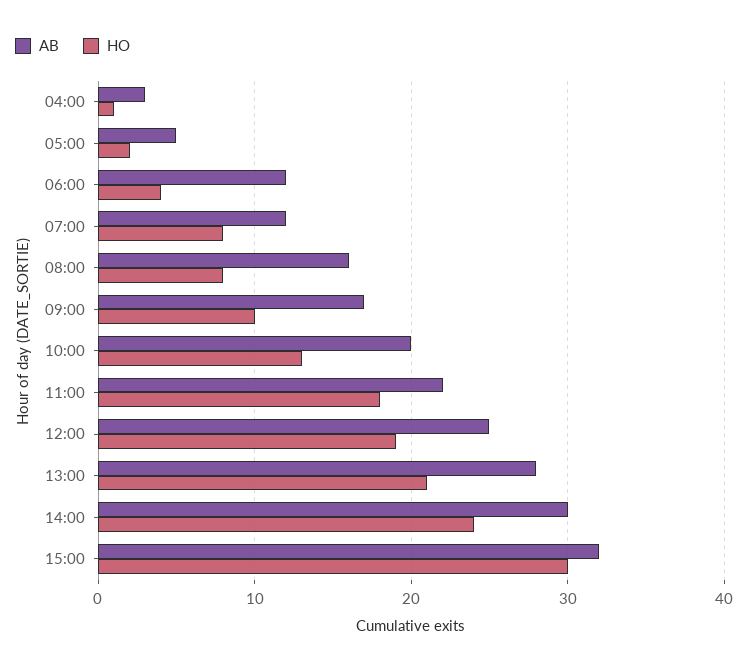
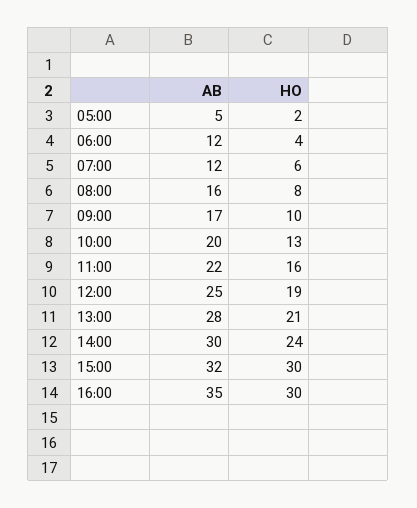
AB, 04:00: 3 -> none
HO, 04:00: 1 -> none
HO, 07:00: 8 -> 6
HO, 11:00: 18 -> 16
AB, 16:00: none -> 35
HO, 16:00: none -> 30

